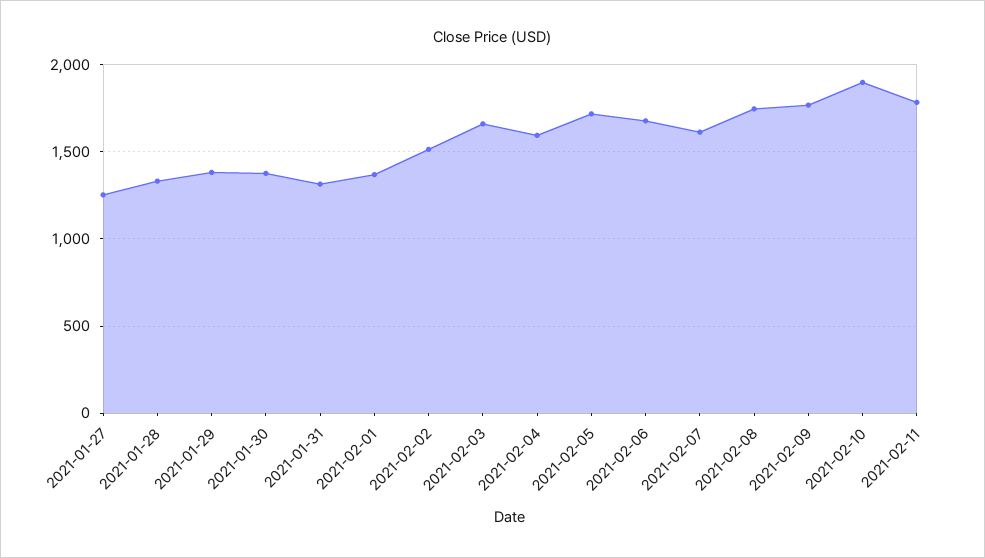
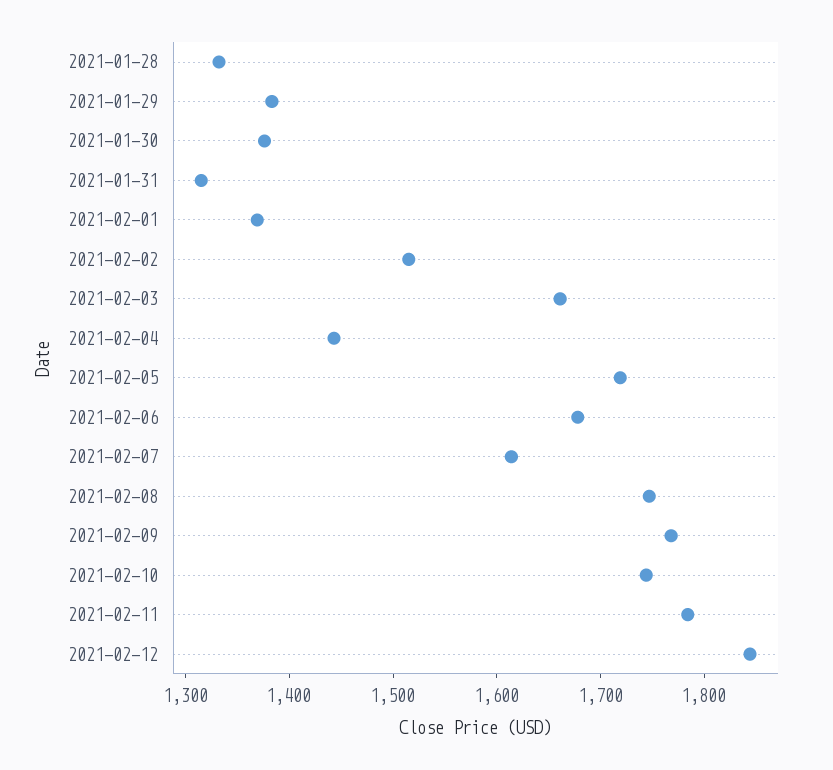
2021-01-27: 1250 -> none
2021-02-04: 1600 -> 1440
2021-02-10: 1900 -> 1740
2021-02-12: none -> 1840

